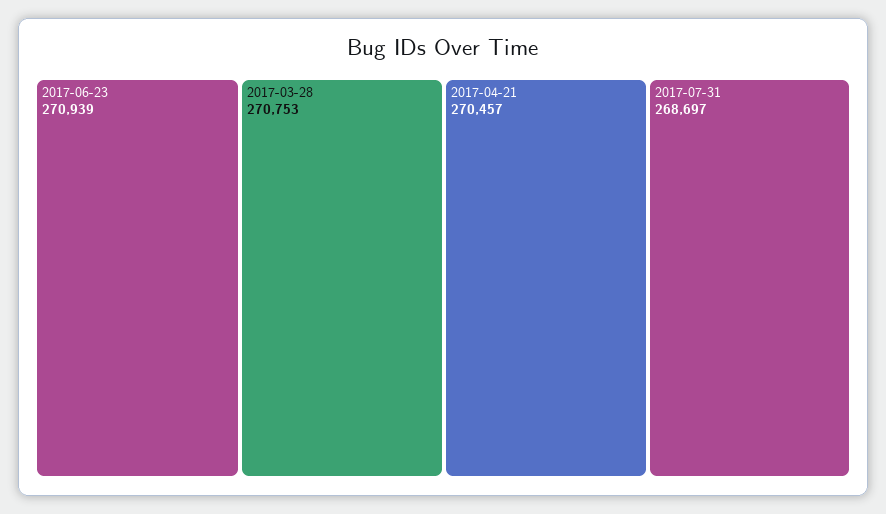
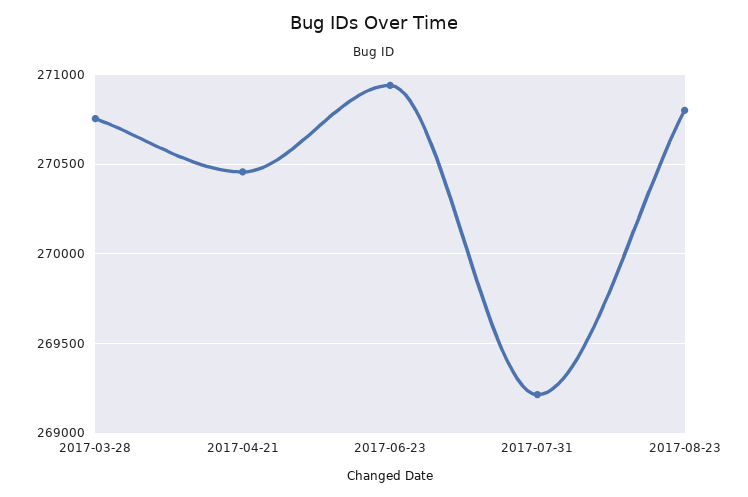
2017-07-31: 268697 -> 269200
2017-08-23: none -> 270800

